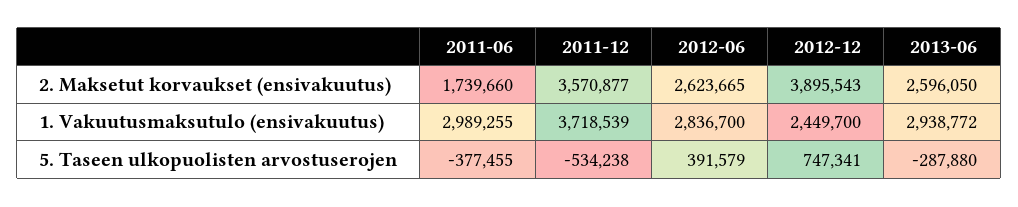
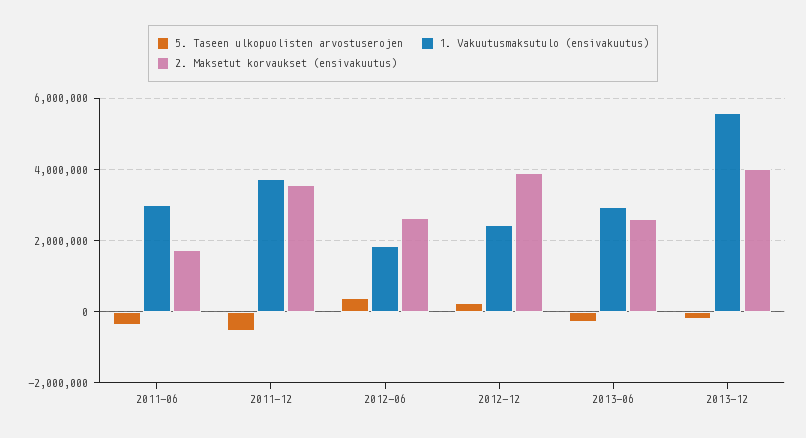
1. Vakuutusmaksutulo (ensivakuutus), 2012-06: 2836700 -> 1800000
5. Taseen ulkopuolisten arvostuserojen, 2012-12: 747341 -> 200000
5. Taseen ulkopuolisten arvostuserojen, 2013-12: none -> -200000
1. Vakuutusmaksutulo (ensivakuutus), 2013-12: none -> 5600000
2. Maksetut korvaukset (ensivakuutus), 2013-12: none -> 4000000

